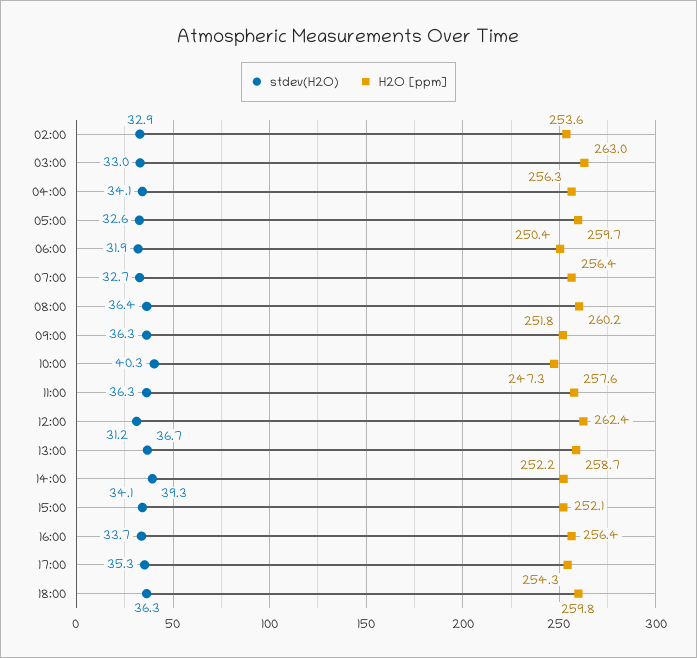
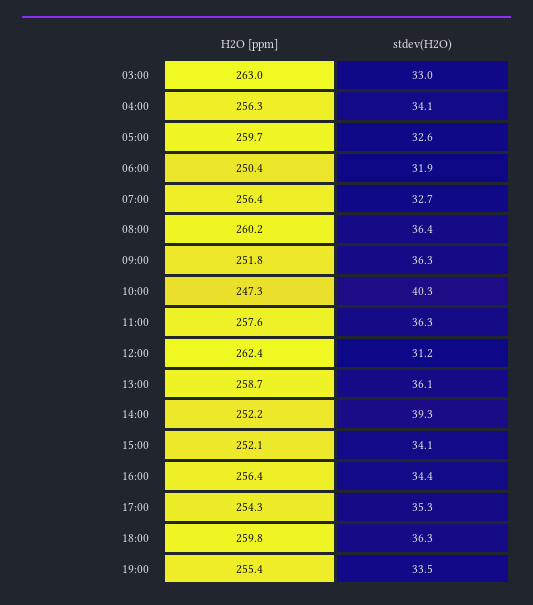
stdev(H2O), 02:00: 32.9 -> none
H2O [ppm], 02:00: 253.6 -> none
stdev(H2O), 13:00: 36.7 -> 36.1
stdev(H2O), 16:00: 33.7 -> 34.4
H2O [ppm], 19:00: none -> 255.4
stdev(H2O), 19:00: none -> 33.5

